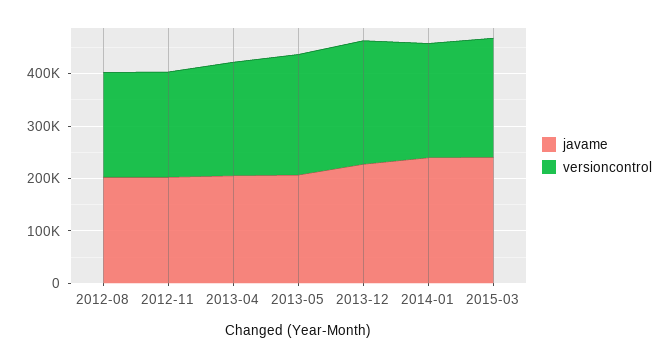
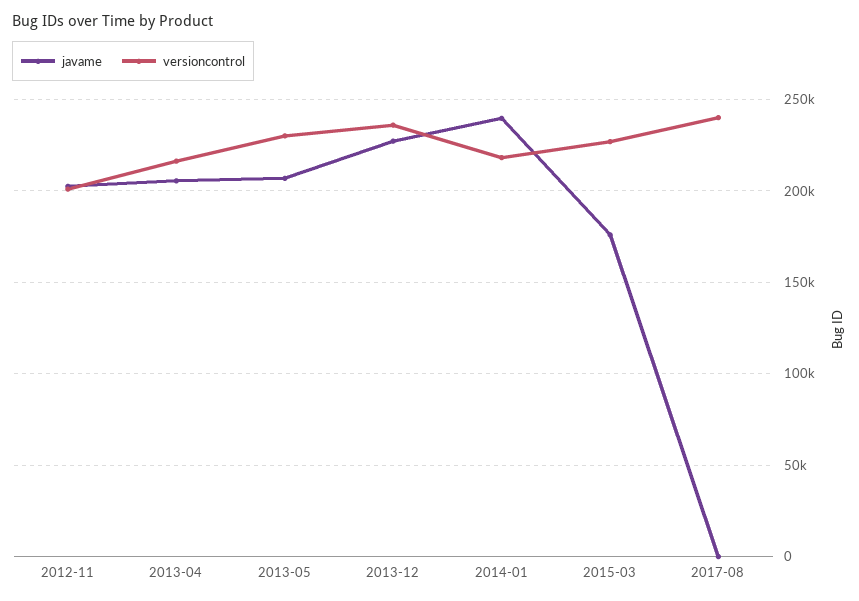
javame, 2012-08: 200000 -> none
versioncontrol, 2012-08: 200000 -> none
javame, 2015-03: 240000 -> 175000
javame, 2017-08: none -> 0
versioncontrol, 2017-08: none -> 240000

